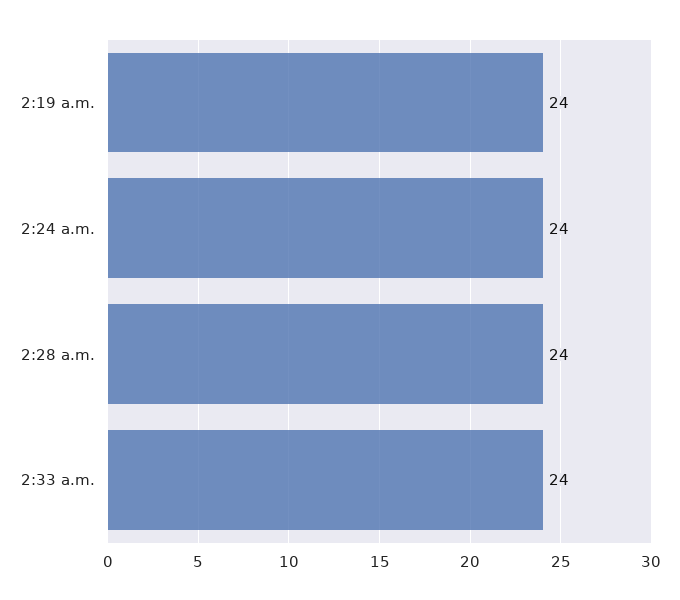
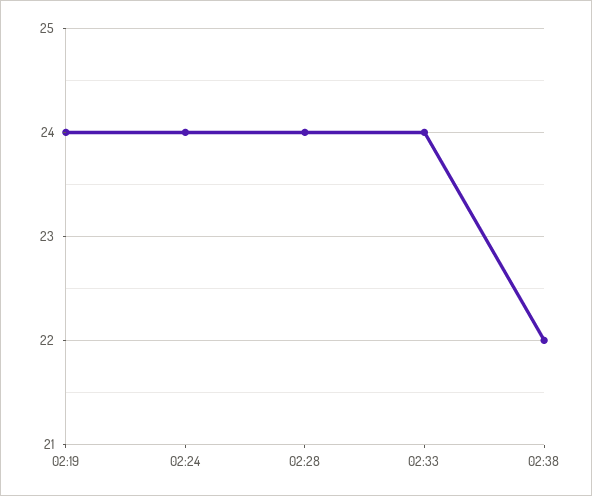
02:38: none -> 22

